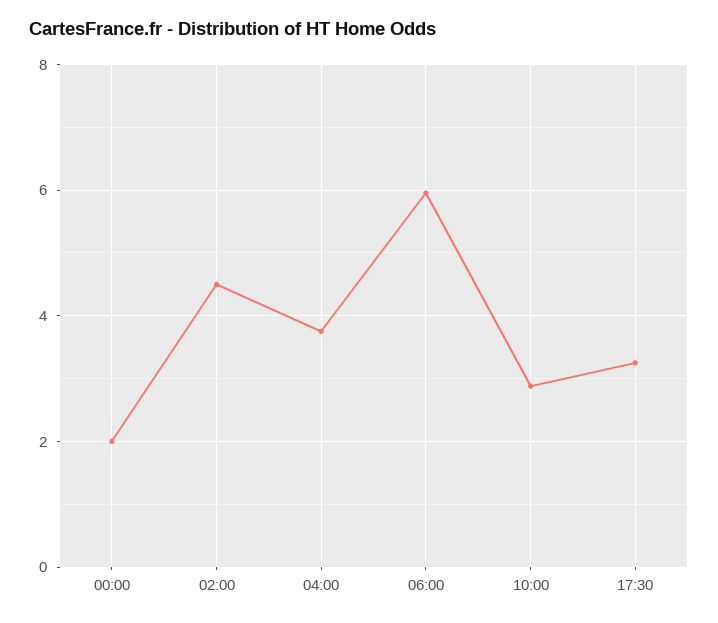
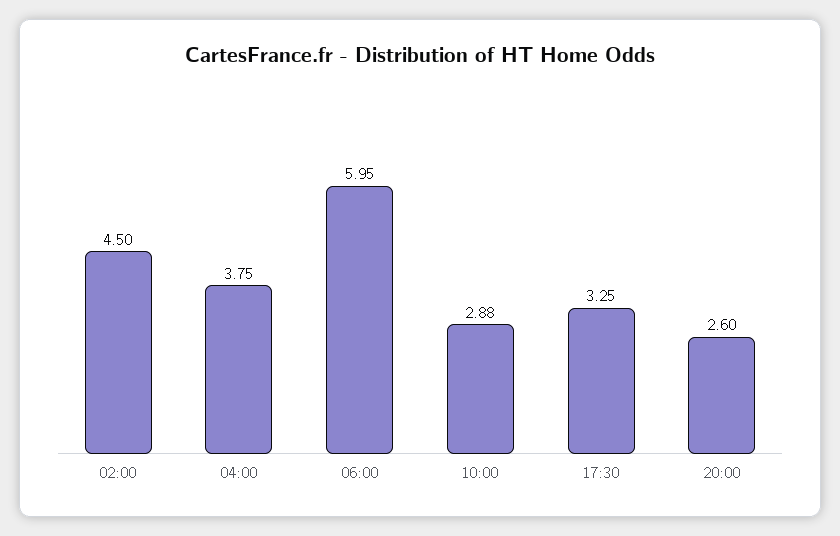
00:00: 2 -> none
20:00: none -> 2.6

